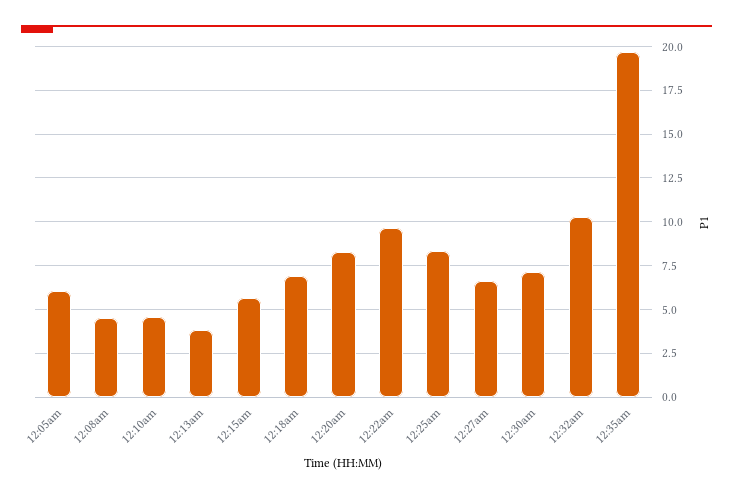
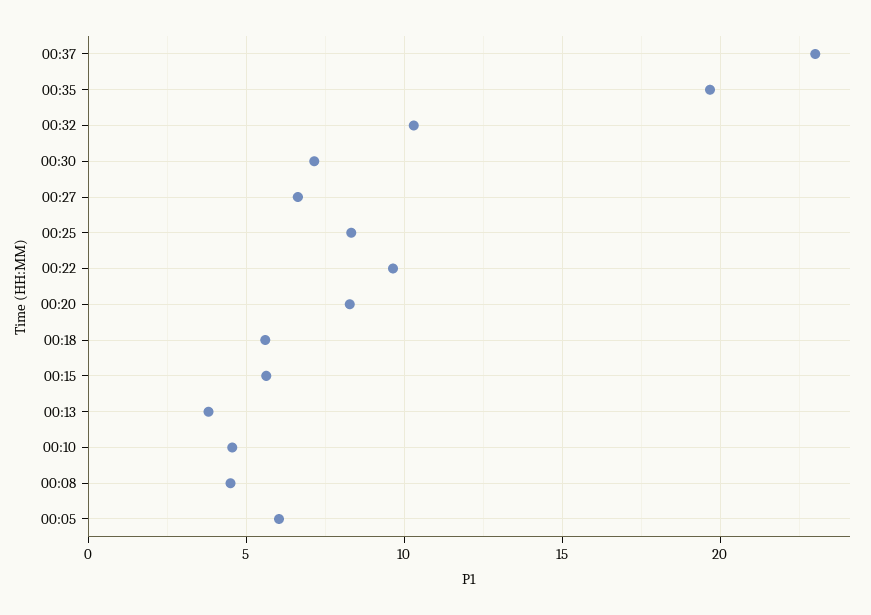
12:18am: 7 -> 5.5
00:37: none -> 23

